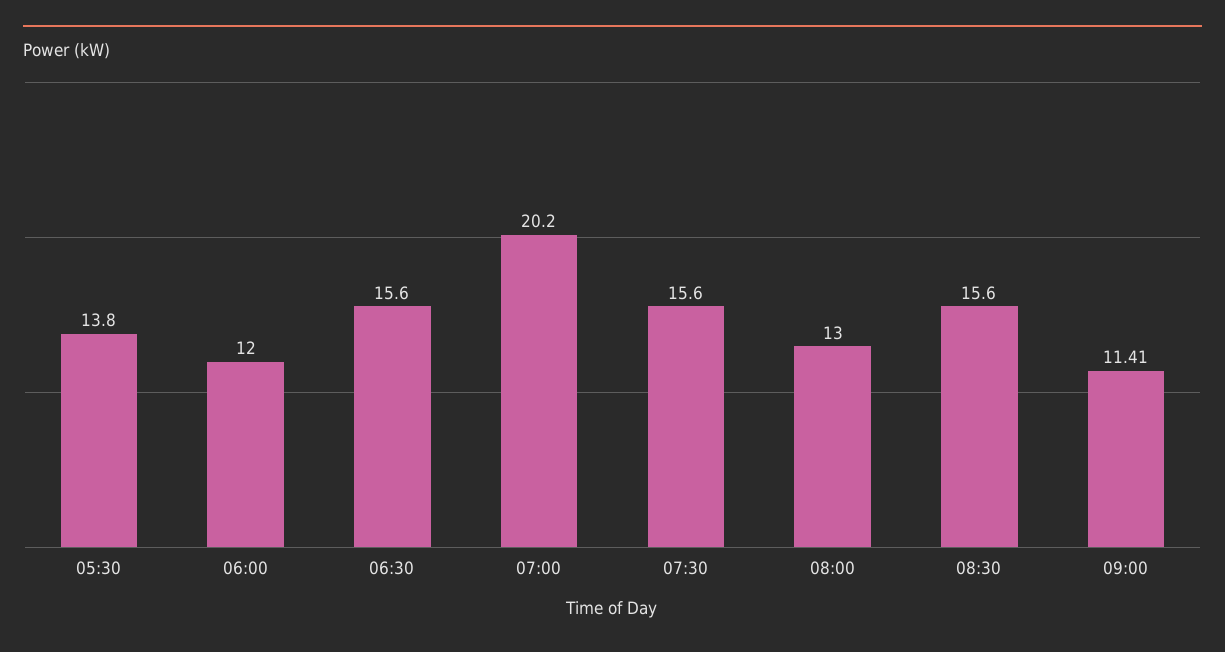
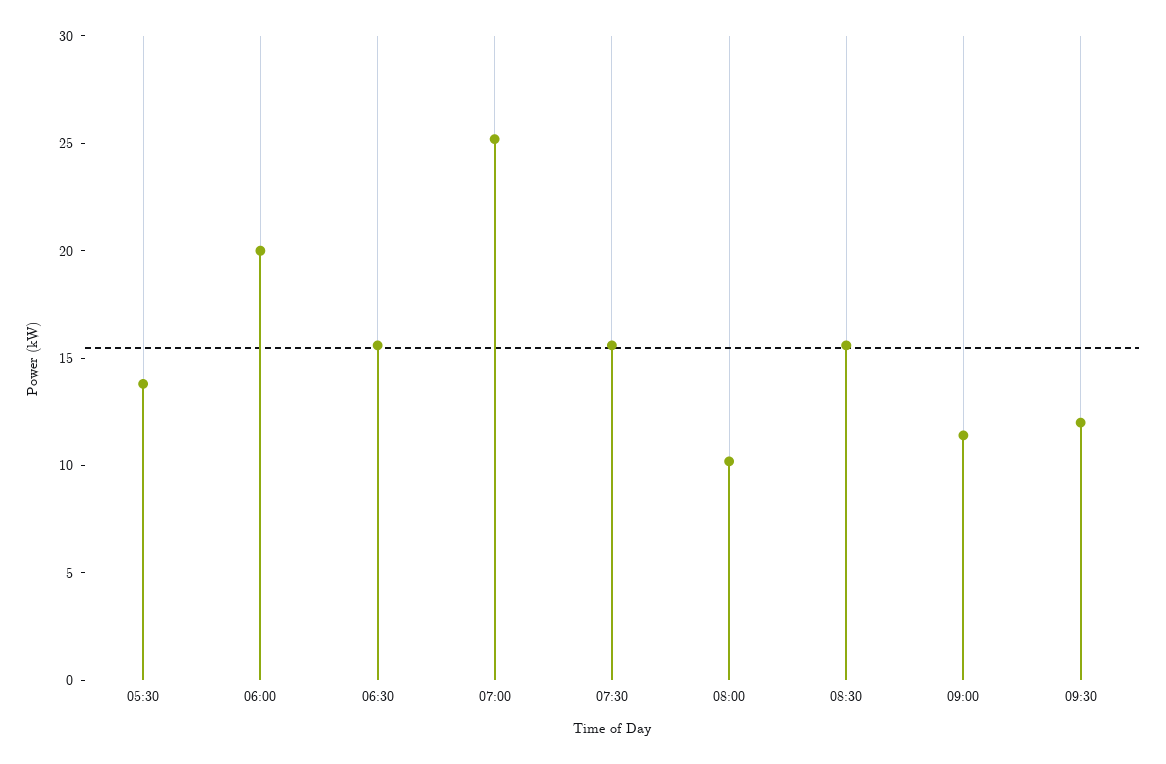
06:00: 12 -> 20
07:00: 20.2 -> 25
08:00: 13 -> 10
09:30: none -> 12

